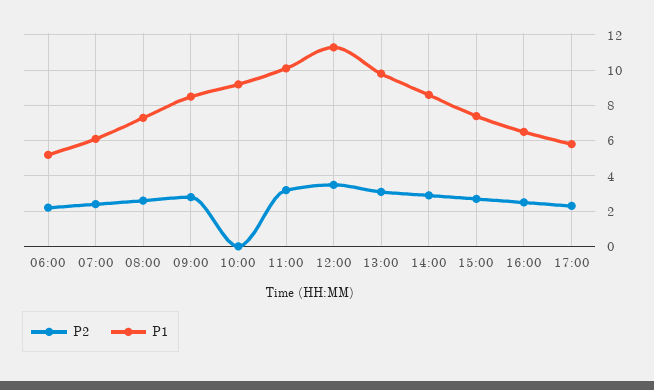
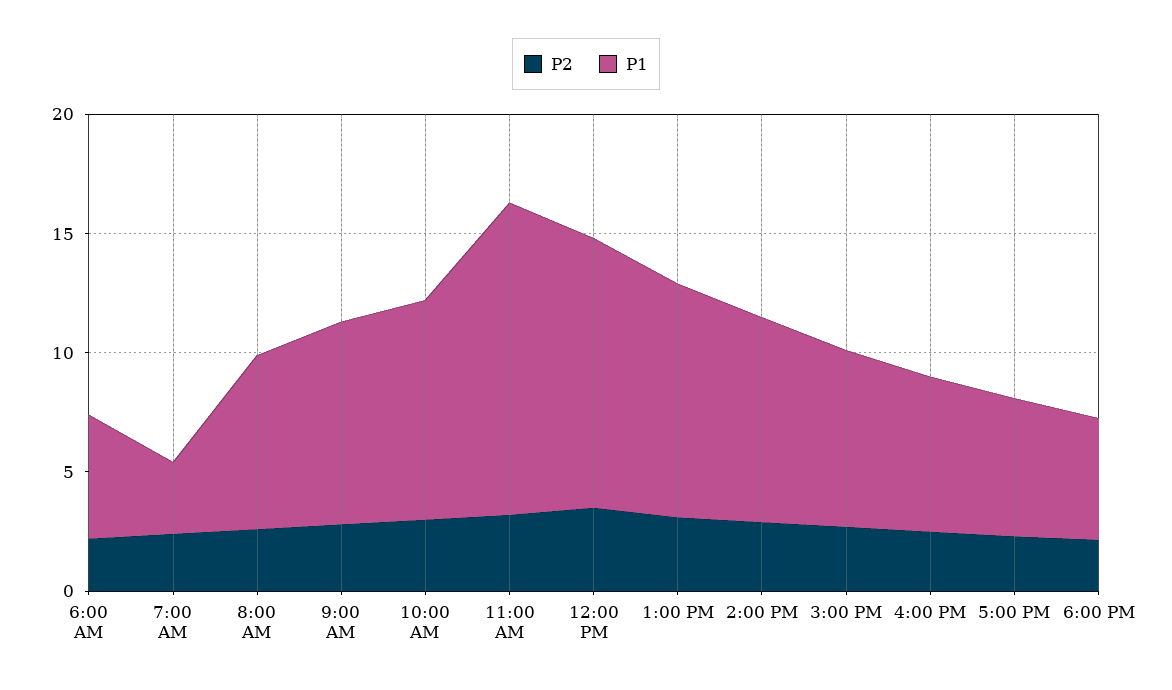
P1, 07:00: 6 -> 3
P2, 10:00: 0 -> 3
P1, 11:00: 10 -> 13
P2, 6:00 PM: none -> 2
P1, 6:00 PM: none -> 5

